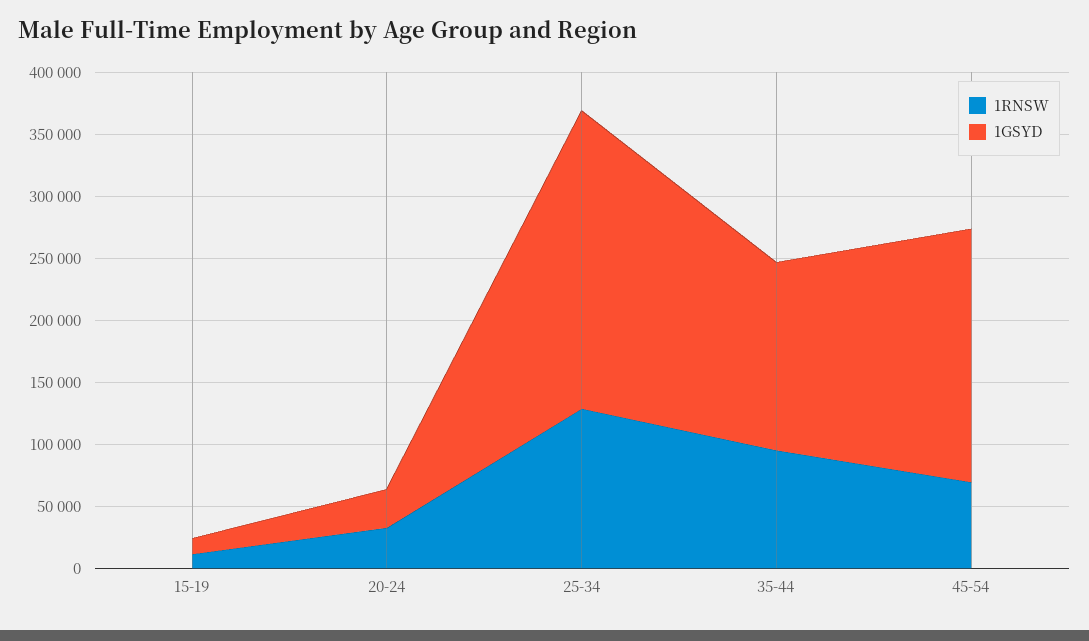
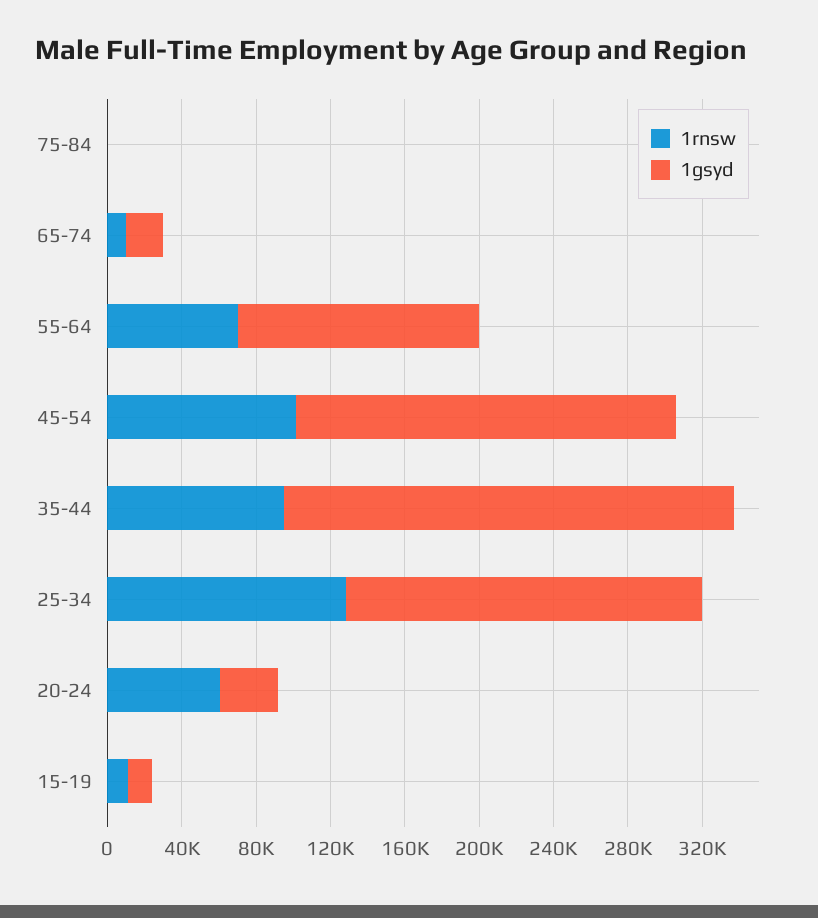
1RNSW, 20-24: 30000 -> 60000
1GSYD, 25-34: 240000 -> 190000
1GSYD, 35-44: 150000 -> 240000
1RNSW, 45-54: 70000 -> 100000
1RNSW, 75-84: none -> 0
1GSYD, 75-84: none -> 0
1RNSW, 65-74: none -> 10000
1GSYD, 65-74: none -> 20000
1RNSW, 55-64: none -> 70000
1GSYD, 55-64: none -> 130000

